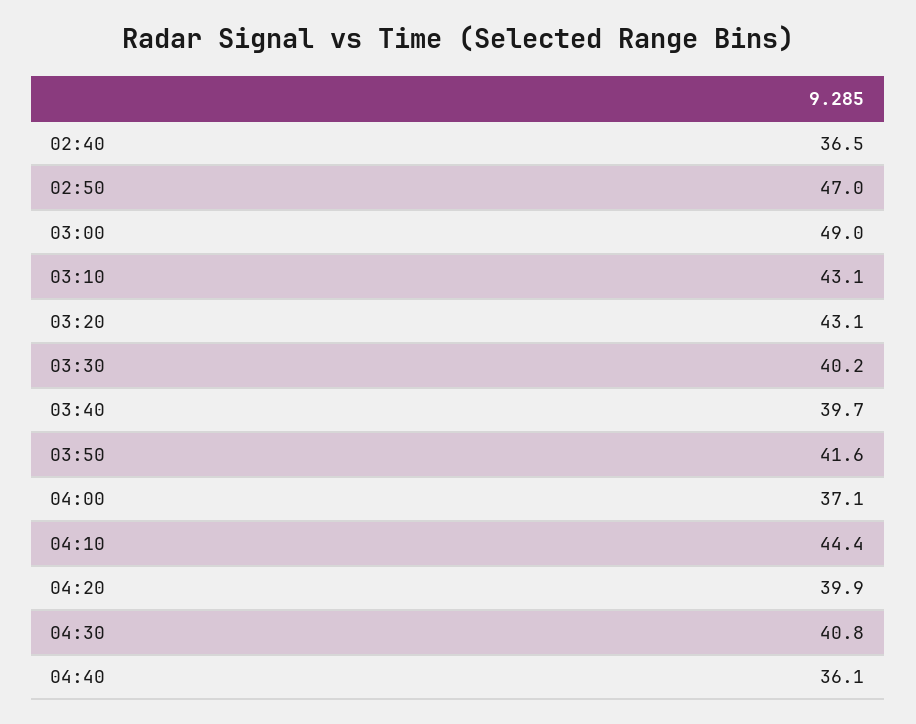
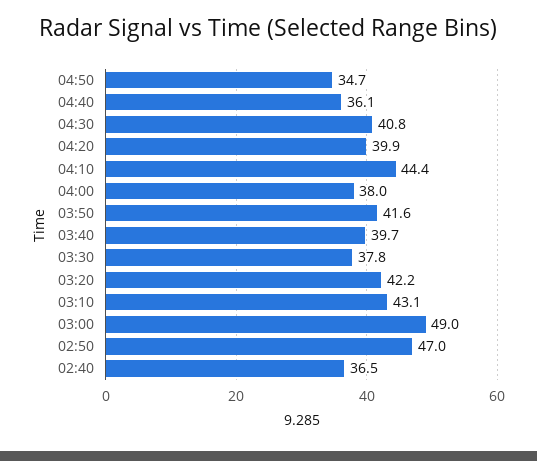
03:20: 43.1 -> 42.2
03:30: 40.2 -> 37.8
04:00: 37.1 -> 38
04:50: none -> 34.7

